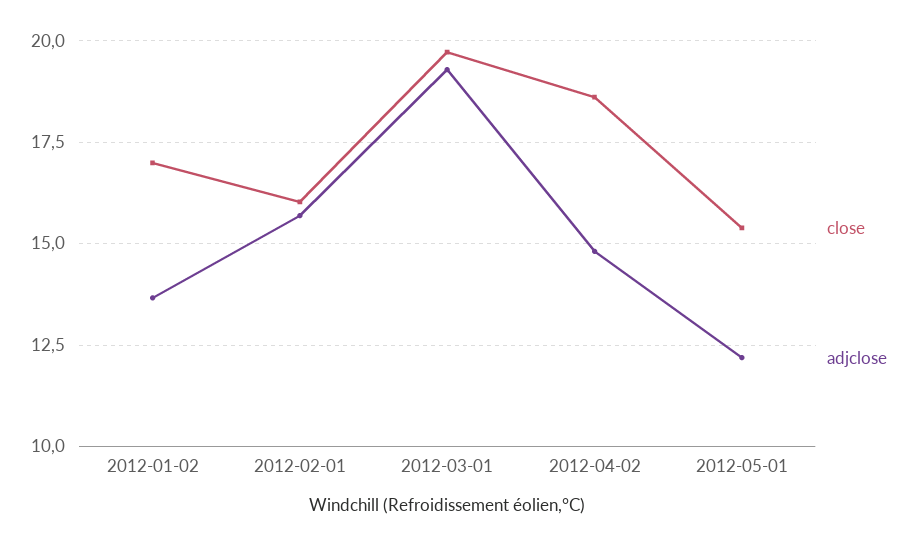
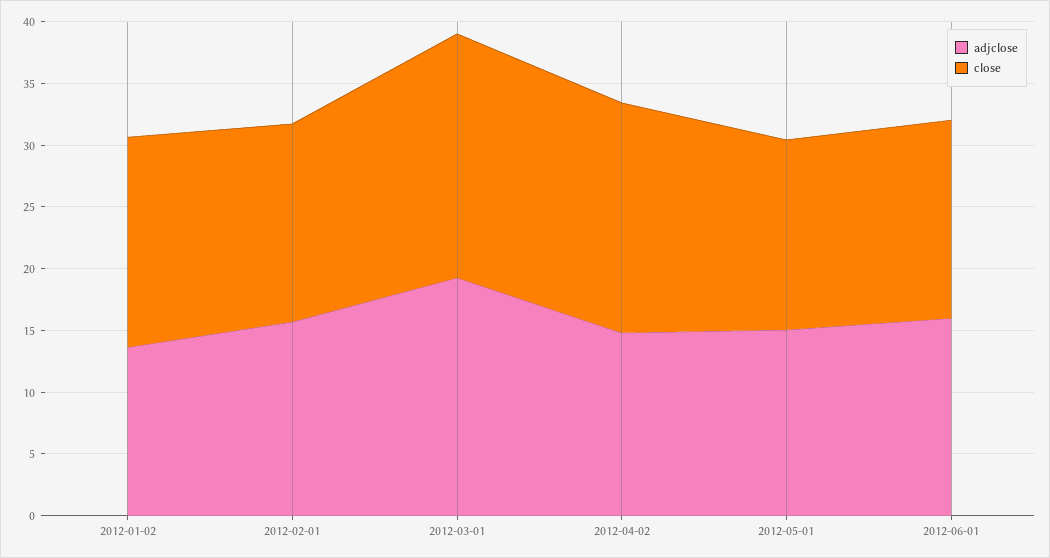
adjclose, 2012-05-01: 12.25 -> 15
adjclose, 2012-06-01: none -> 16
close, 2012-06-01: none -> 16

